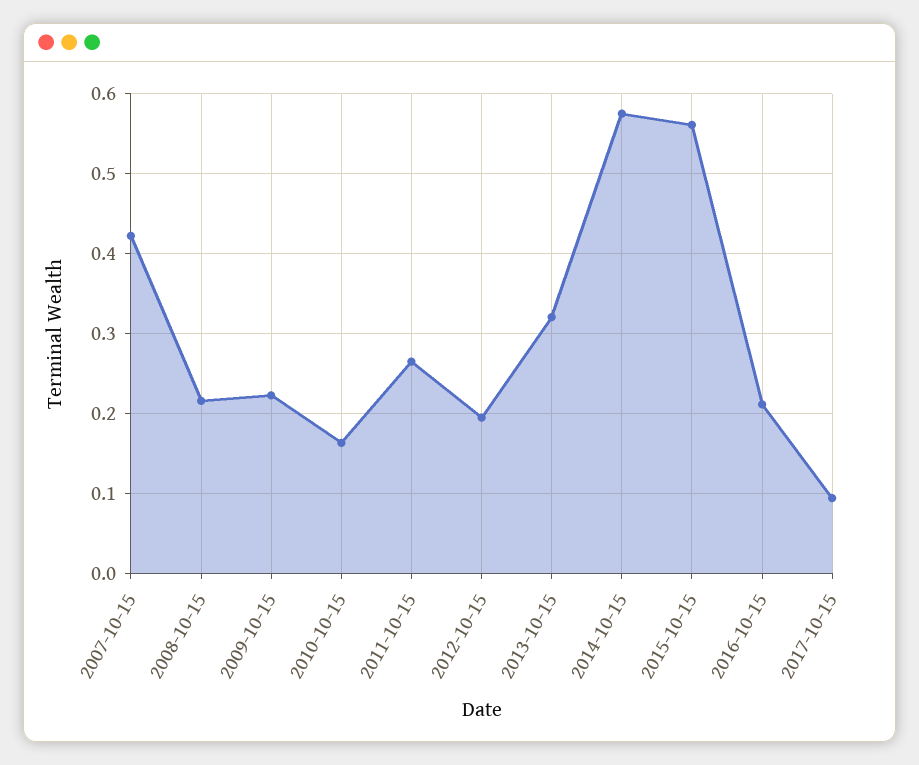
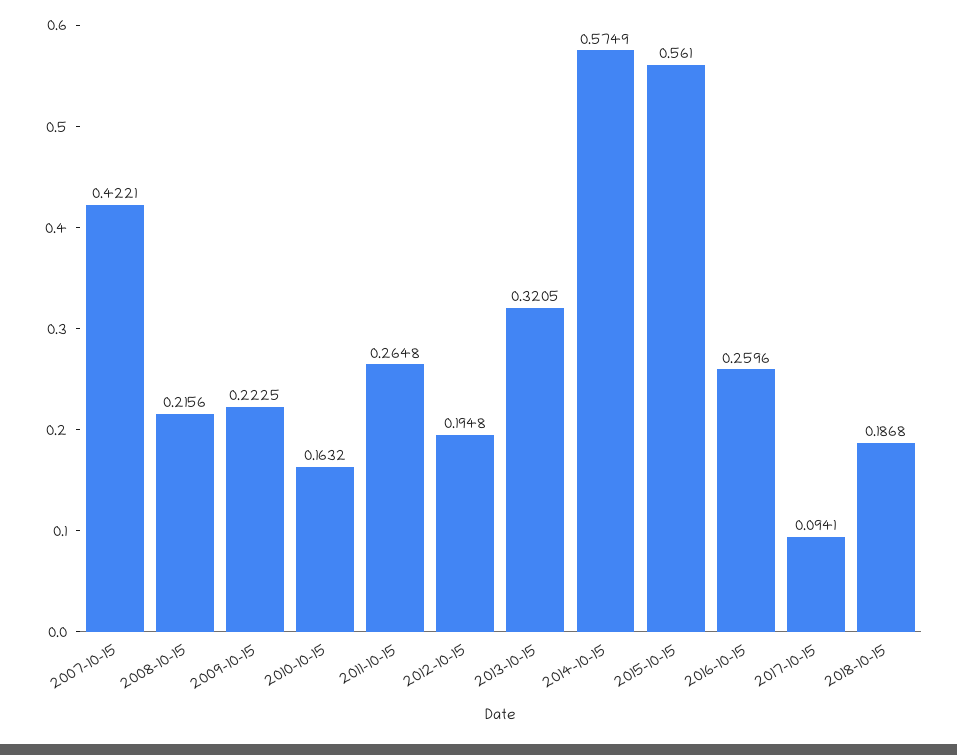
2016-10-15: 0.21 -> 0.2596
2018-10-15: none -> 0.1868

